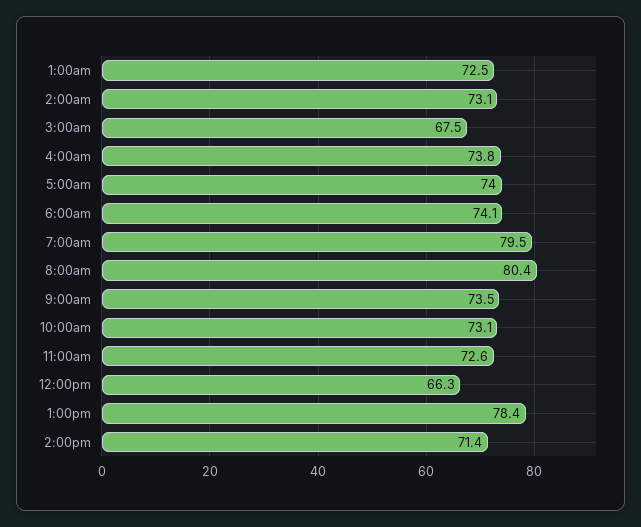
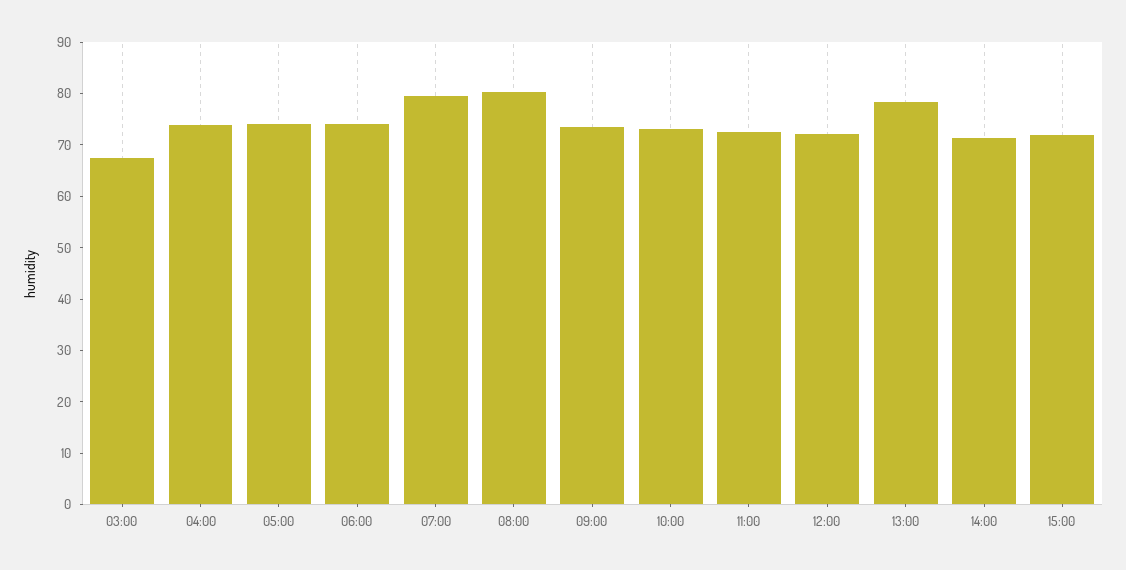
1:00am: 72.5 -> none
2:00am: 73.1 -> none
12:00pm: 66.3 -> 72
15:00: none -> 72

